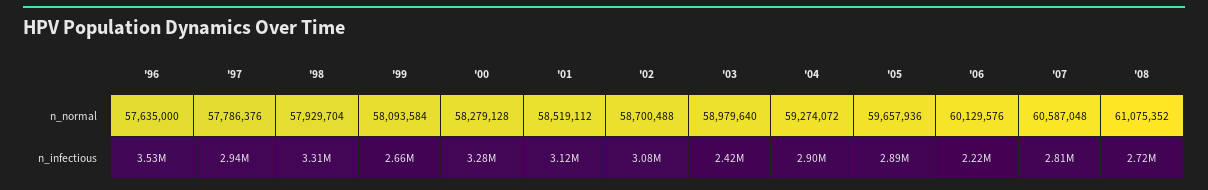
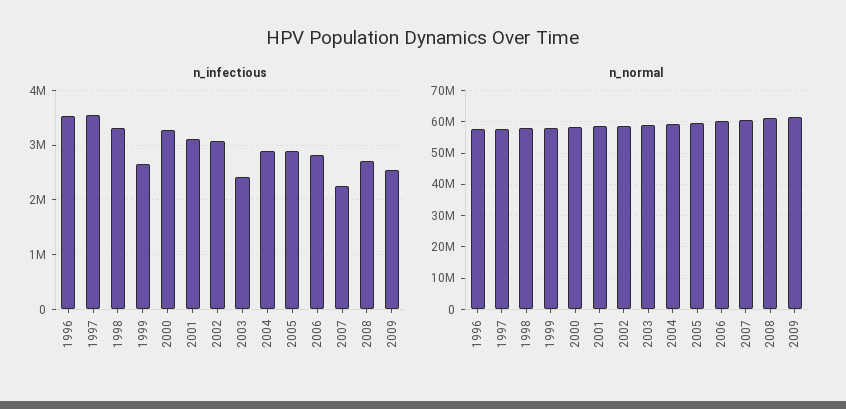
n_infectious, '97: 2940000 -> 3600000
n_infectious, '06: 2220000 -> 2800000
n_infectious, '07: 2810000 -> 2200000
n_infectious, 2009: none -> 2600000
n_normal, 2009: none -> 62000000

